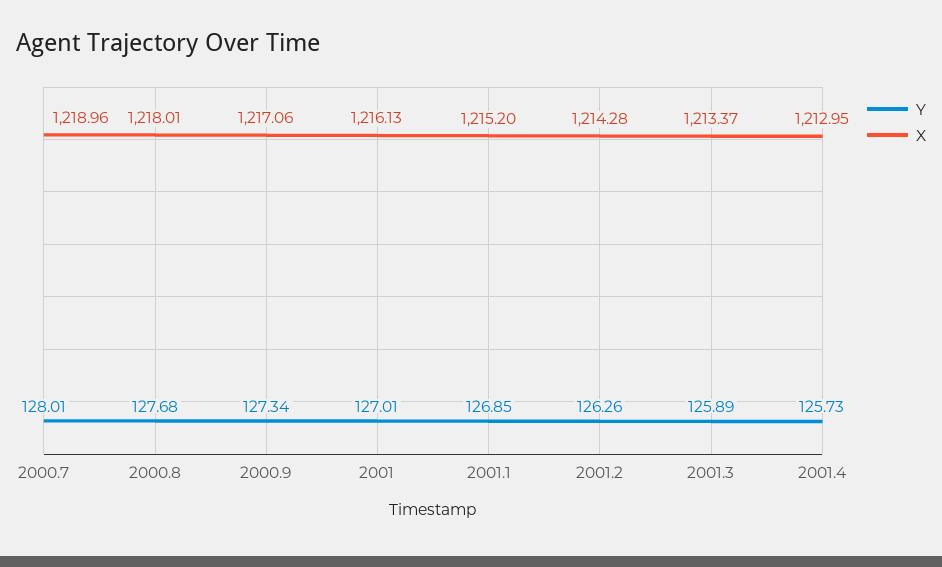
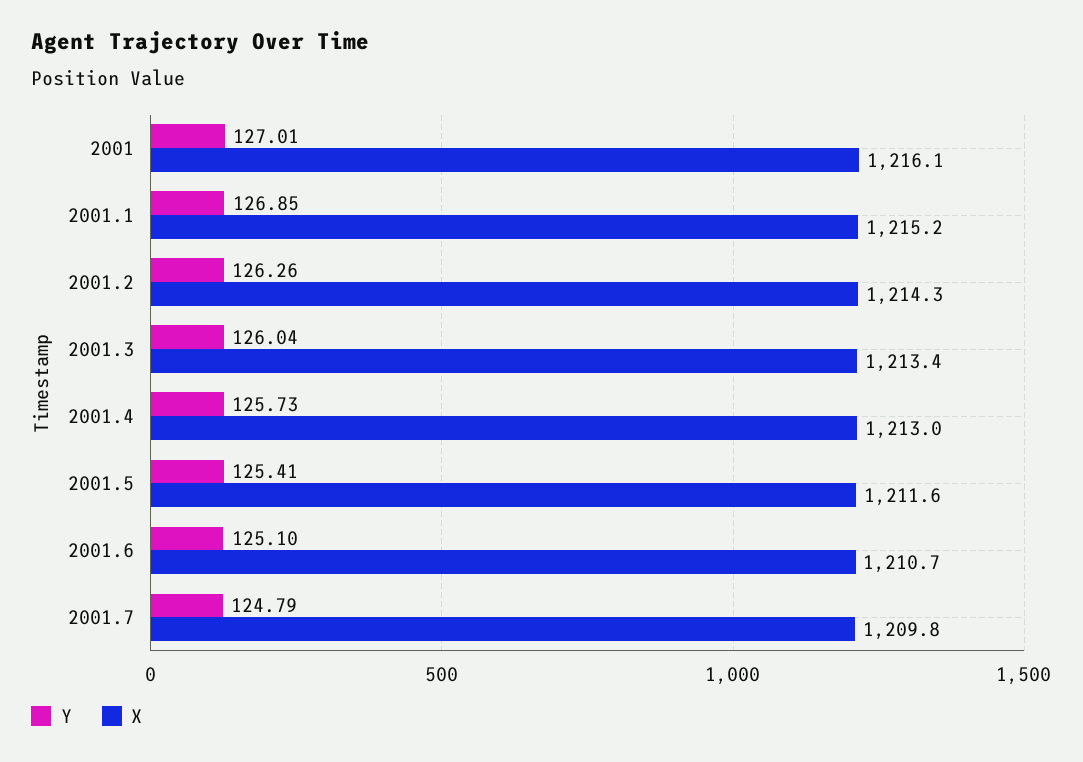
Y, 2000.7: 128.01 -> none
X, 2000.7: 1218.96 -> none
Y, 2000.8: 127.68 -> none
X, 2000.8: 1218.01 -> none
Y, 2000.9: 127.34 -> none
X, 2000.9: 1217.06 -> none
Y, 2001.3: 125.89 -> 126.04
Y, 2001.5: none -> 125.41
X, 2001.5: none -> 1211.6
Y, 2001.6: none -> 125.1
X, 2001.6: none -> 1210.7
Y, 2001.7: none -> 124.79
X, 2001.7: none -> 1209.8

